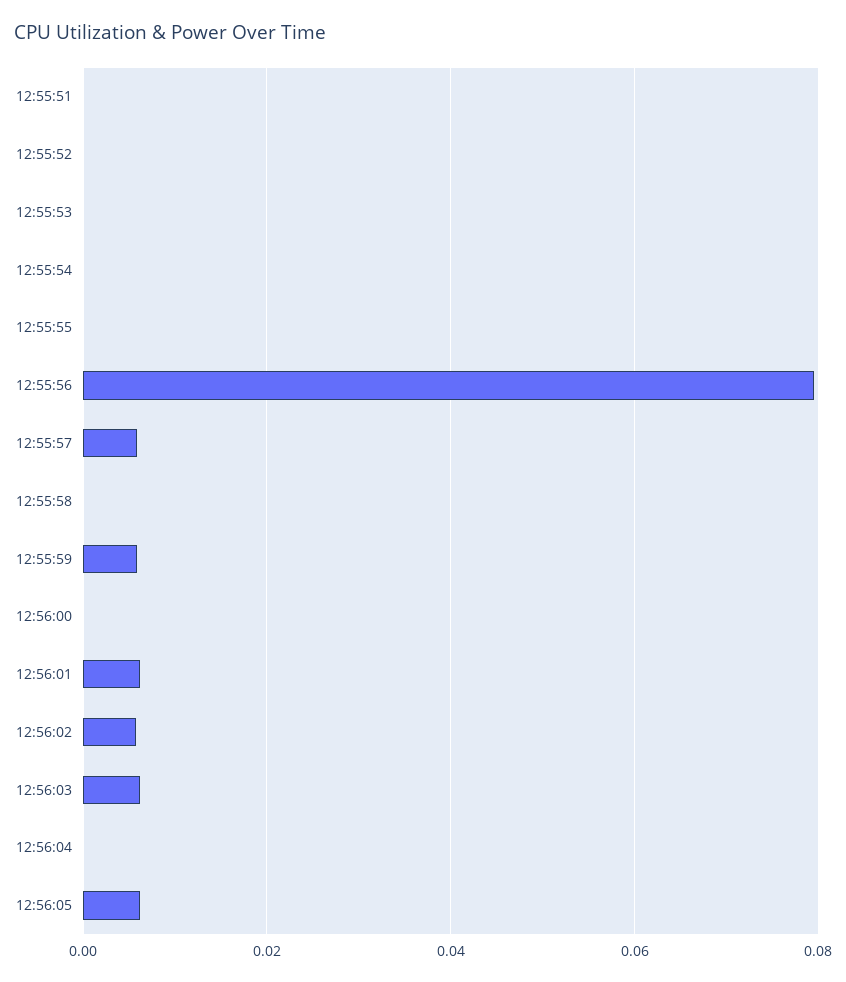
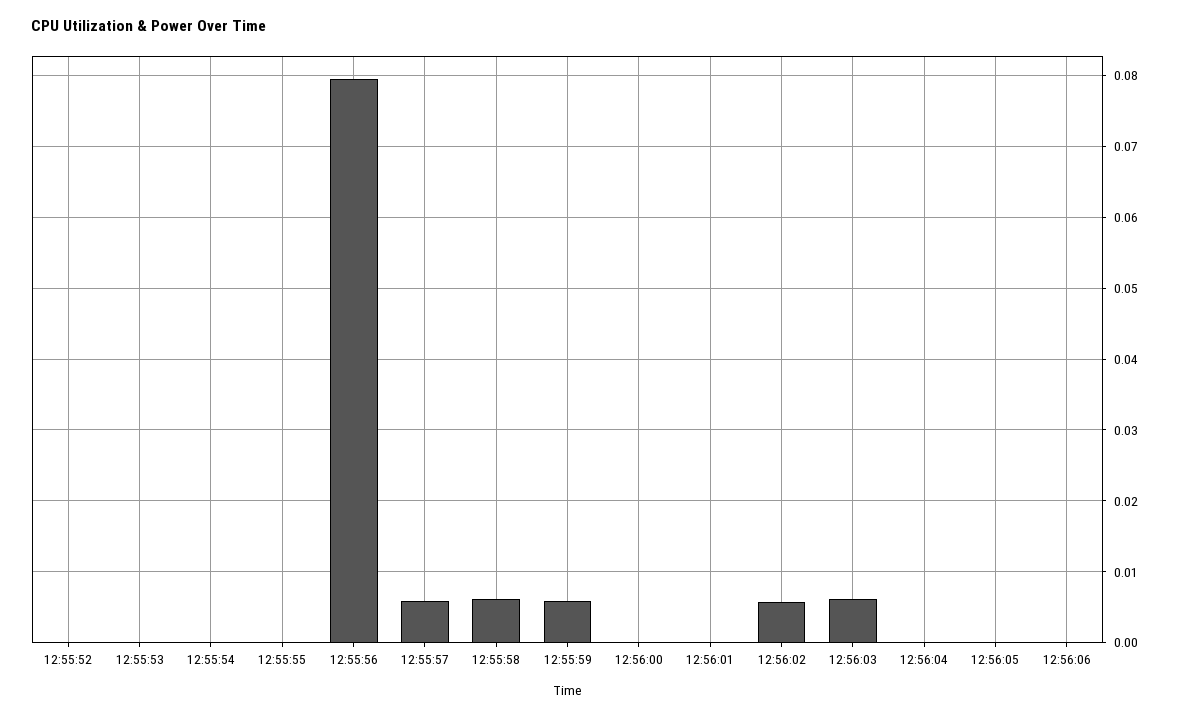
12:55:51: 0 -> none
12:55:58: 0 -> 0.006
12:56:01: 0.006 -> 0
12:56:05: 0.006 -> 0
12:56:06: none -> 0

